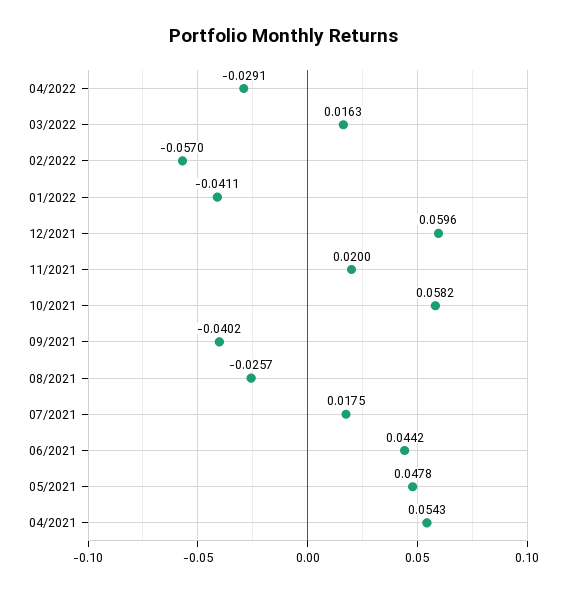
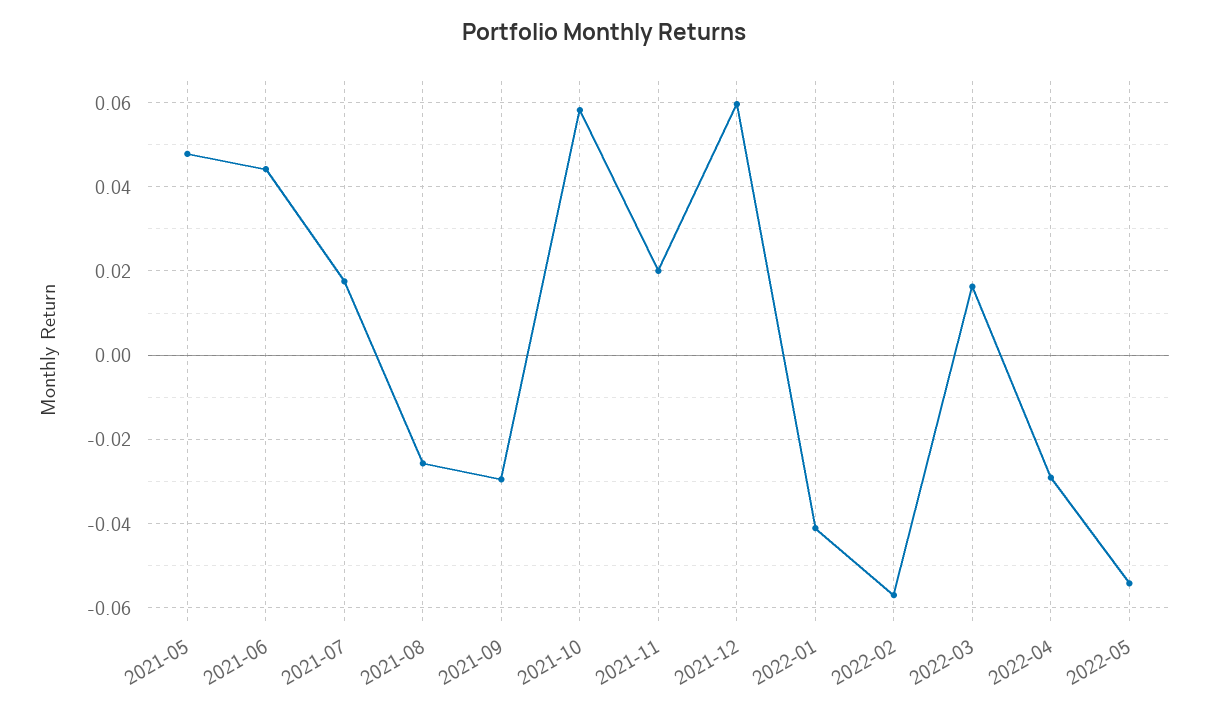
09/2021: -0.0402 -> -0.03
04/2021: 0.0543 -> none
2022-05: none -> -0.054

